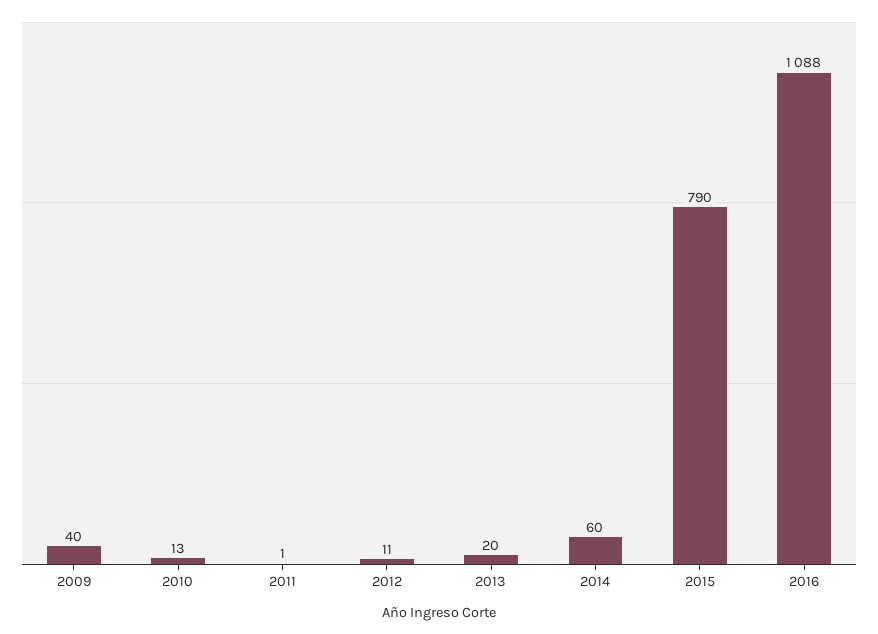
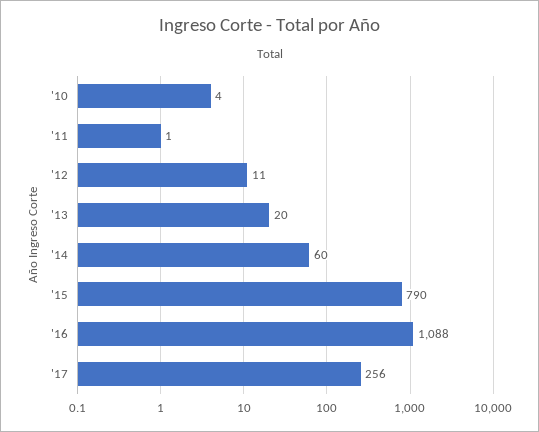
2009: 40 -> none
2010: 13 -> 4
'17: none -> 256

